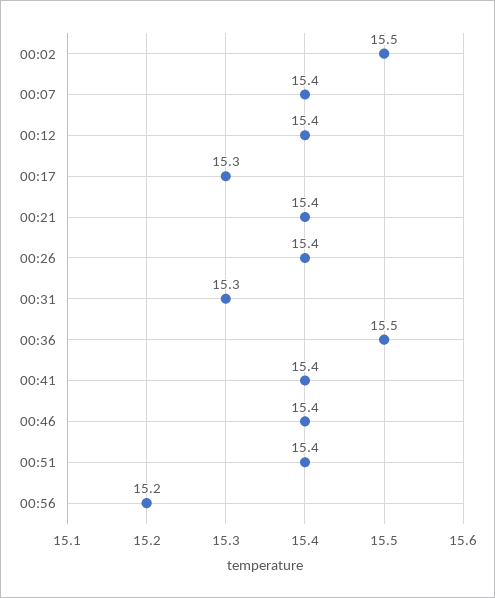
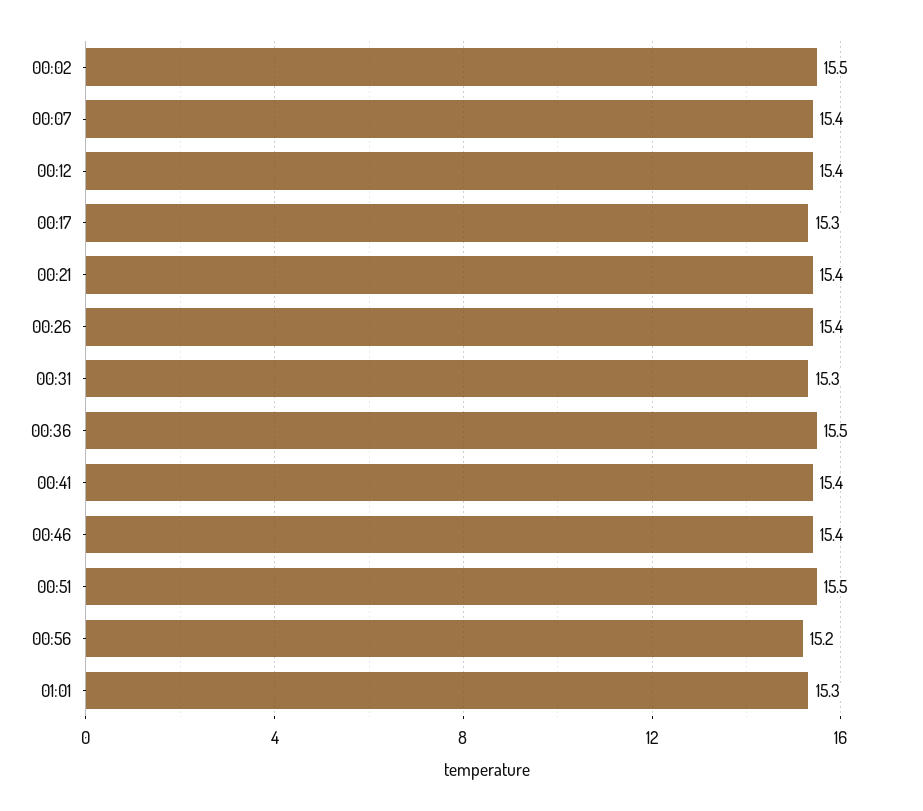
00:51: 15.4 -> 15.5
01:01: none -> 15.3

